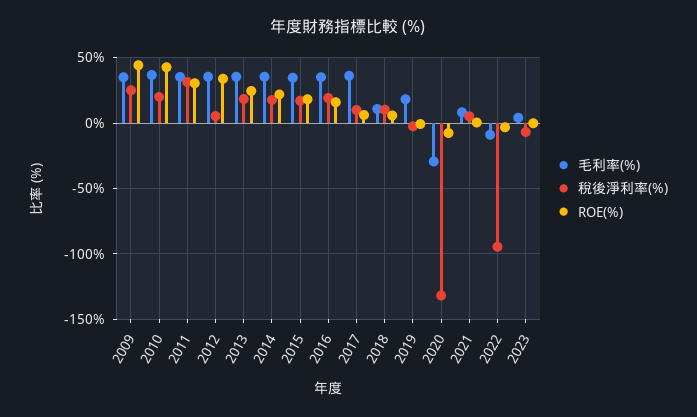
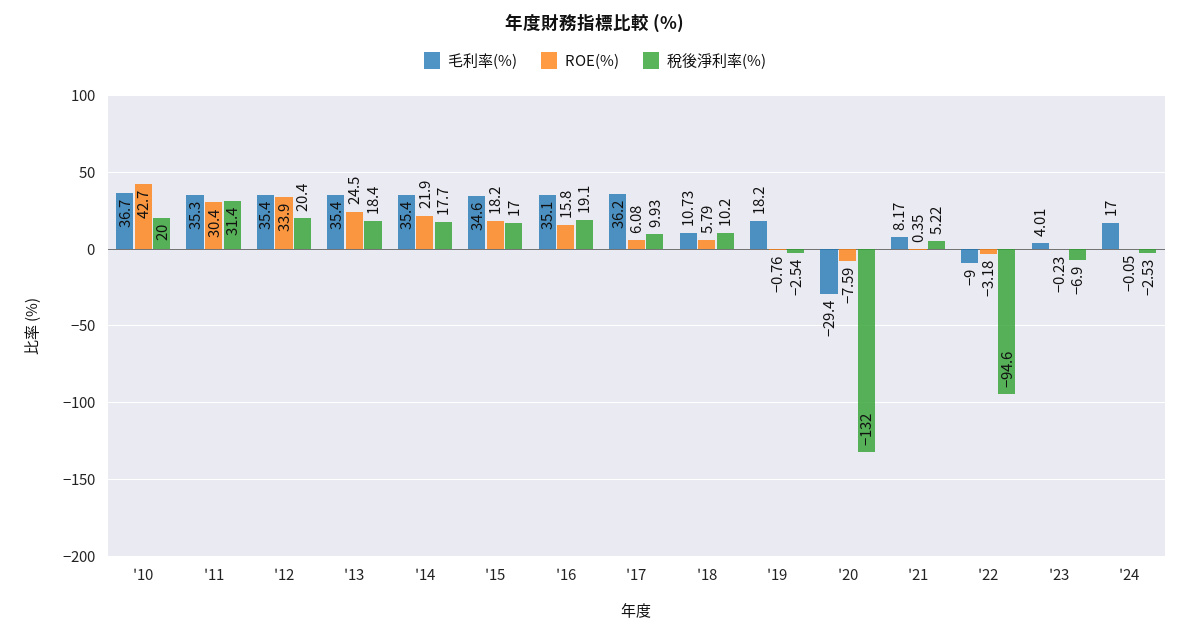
毛利率(%), 2009: 35 -> none
稅後淨利率(%), 2009: 25 -> none
ROE(%), 2009: 45 -> none
稅後淨利率(%), 2012: 5 -> 20.4
毛利率(%), '24: none -> 17
ROE(%), '24: none -> -0.05
稅後淨利率(%), '24: none -> -2.53

